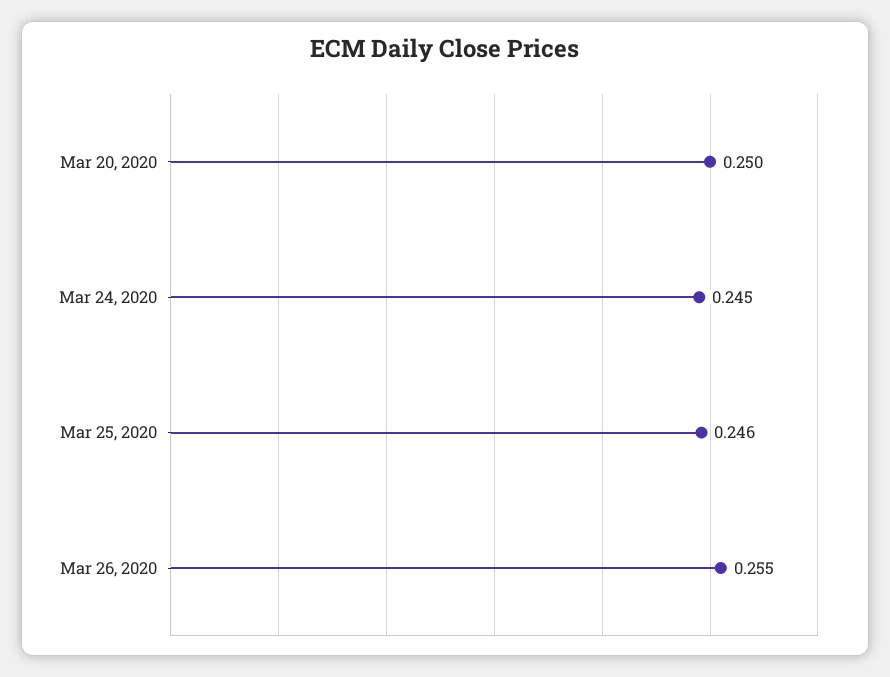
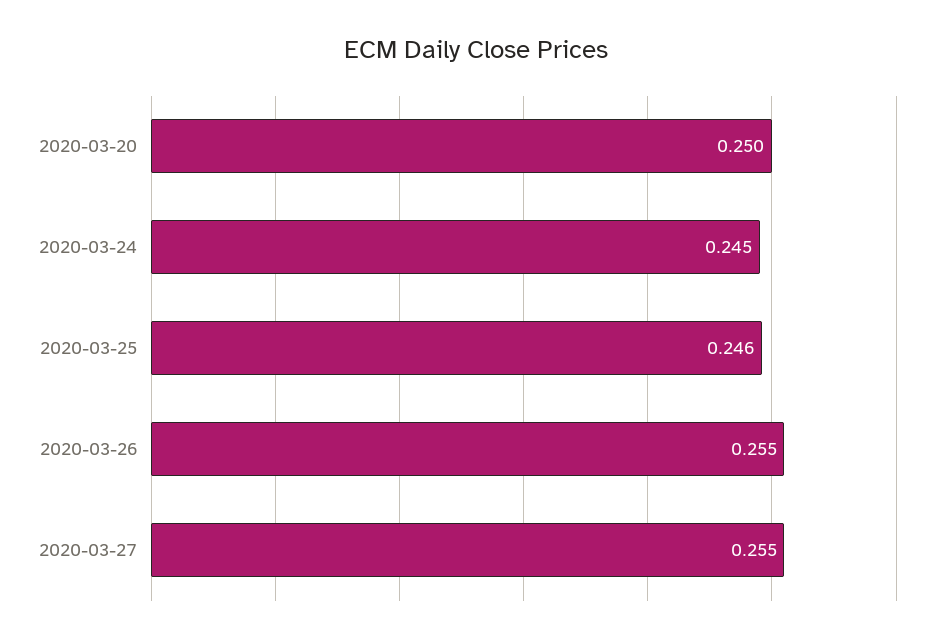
2020-03-27: none -> 0.255

